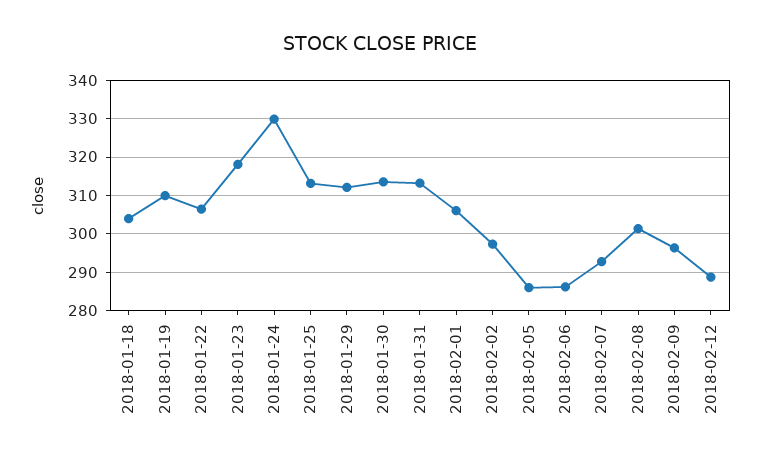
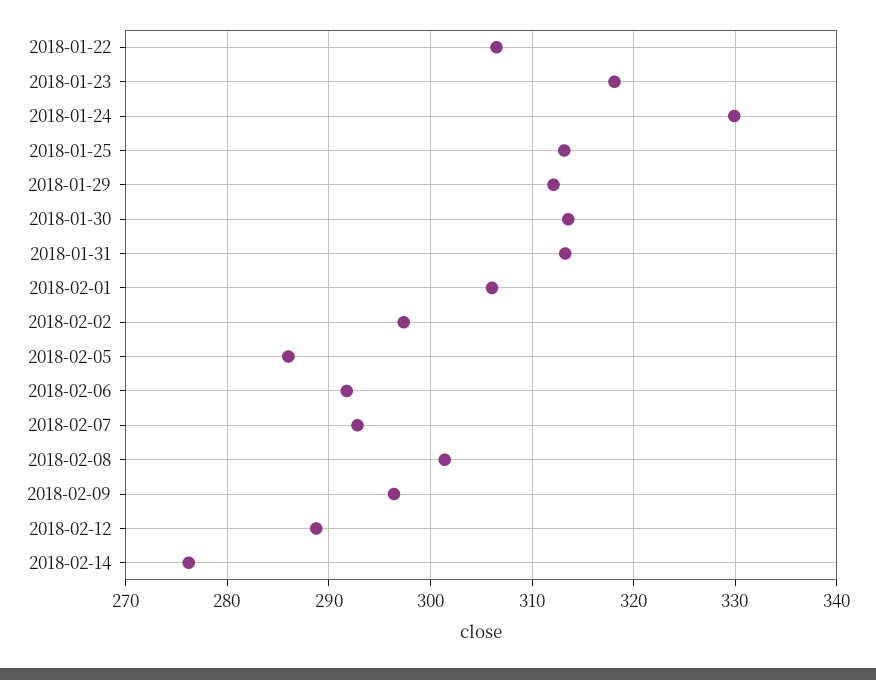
2018-01-18: 304 -> none
2018-01-19: 310 -> none
2018-02-06: 286 -> 292
2018-02-14: none -> 276

